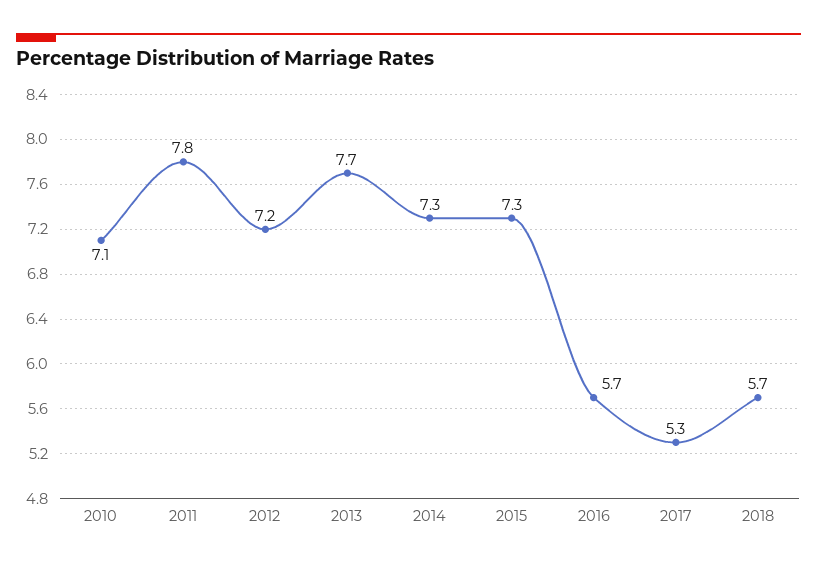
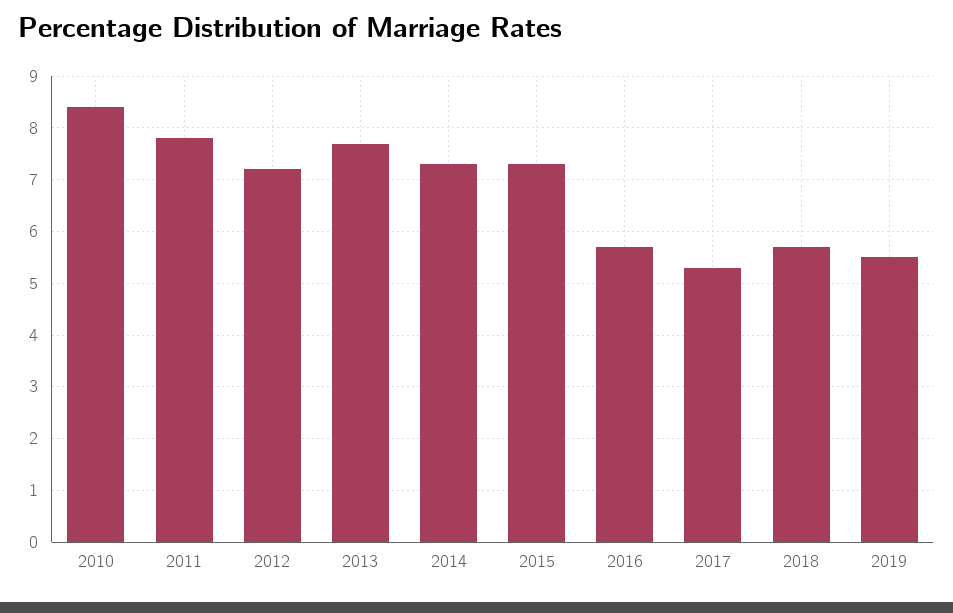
2010: 7.1 -> 8.5
2019: none -> 5.5

